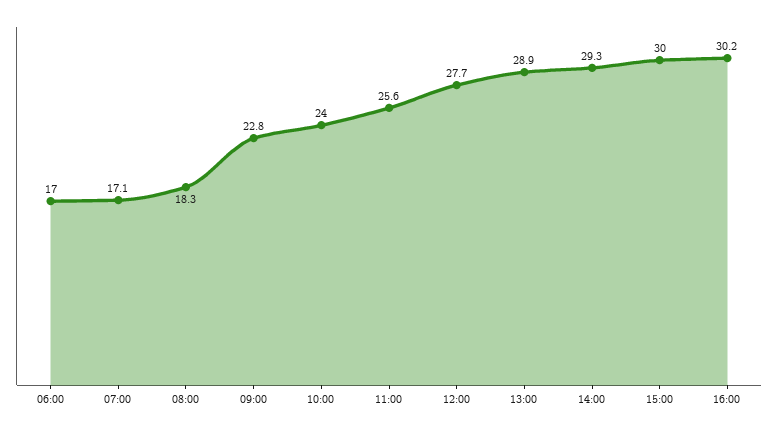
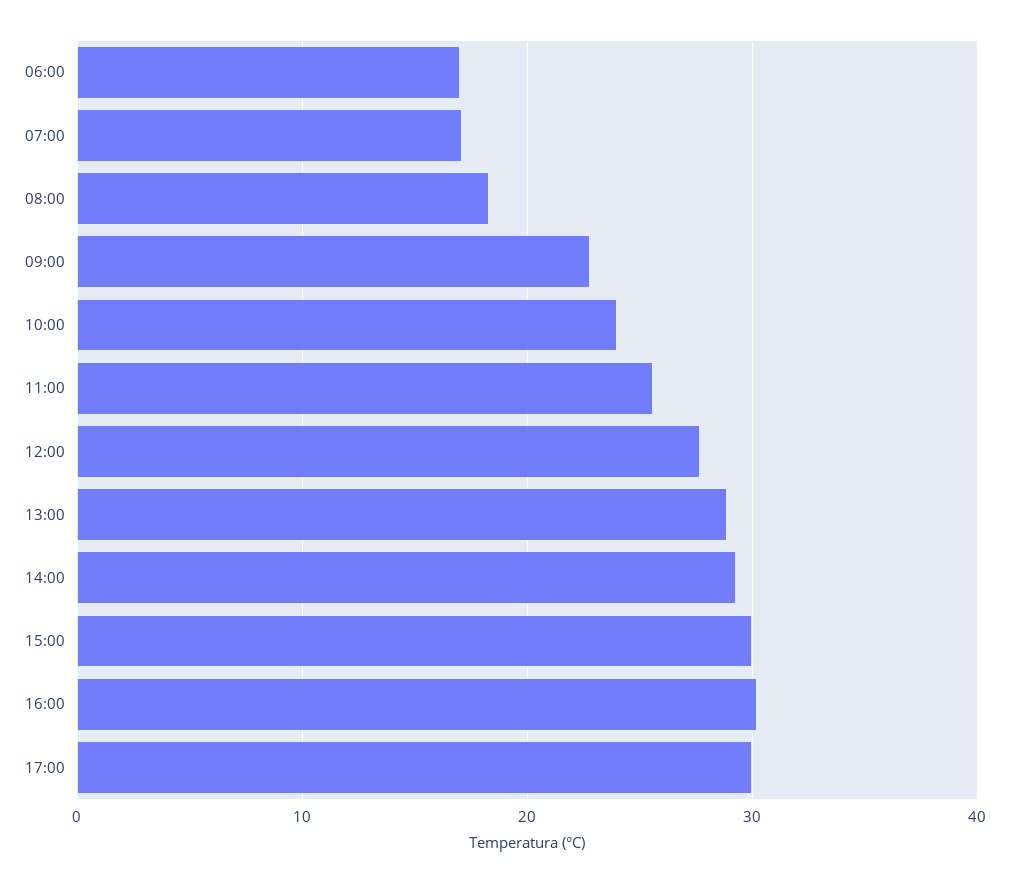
17:00: none -> 30

